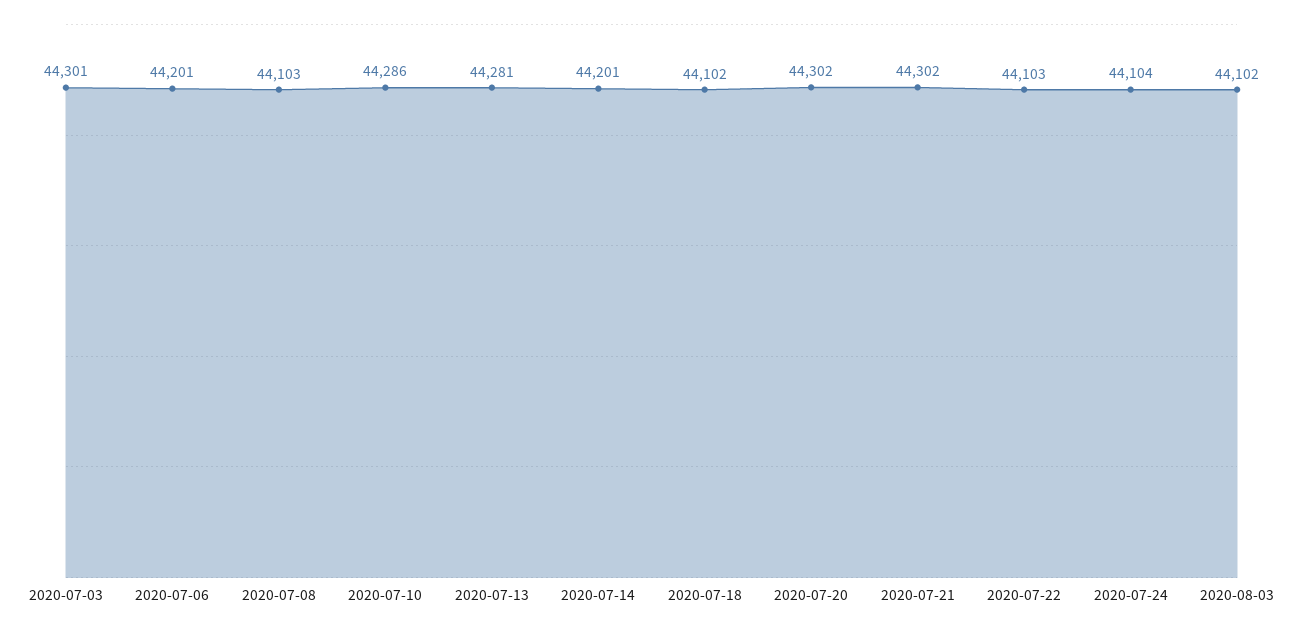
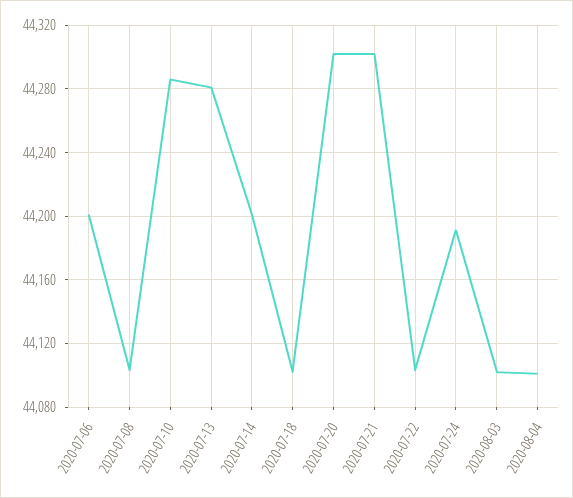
2020-07-03: 44301 -> none
2020-07-24: 44104 -> 44190
2020-08-04: none -> 44100

